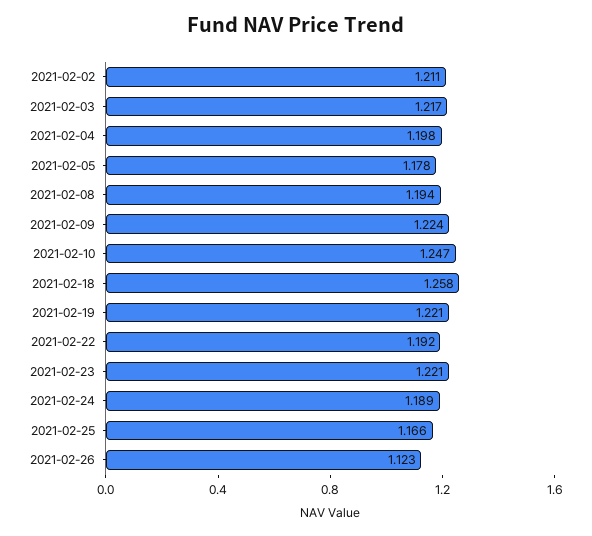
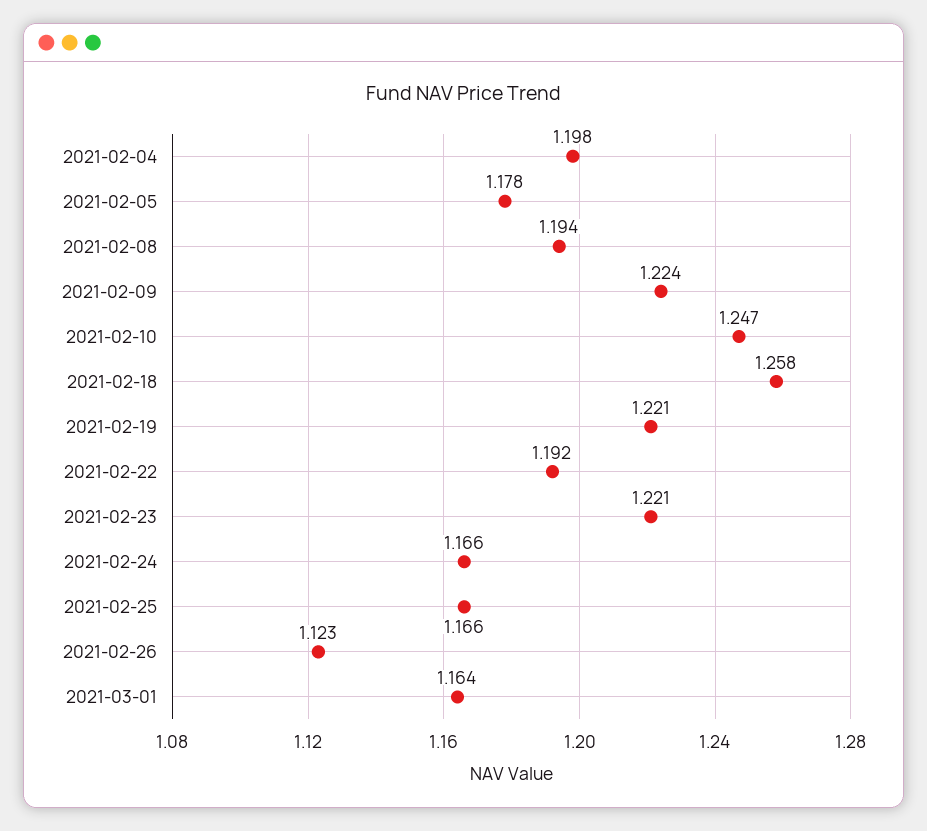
2021-02-02: 1.211 -> none
2021-02-03: 1.217 -> none
2021-02-24: 1.189 -> 1.166
2021-03-01: none -> 1.164

